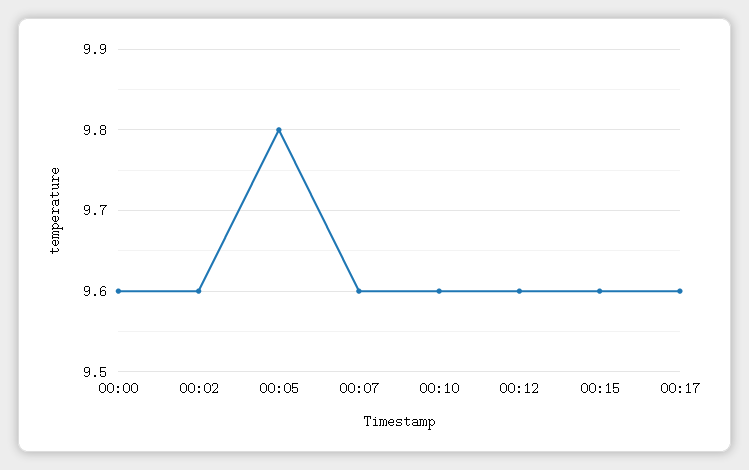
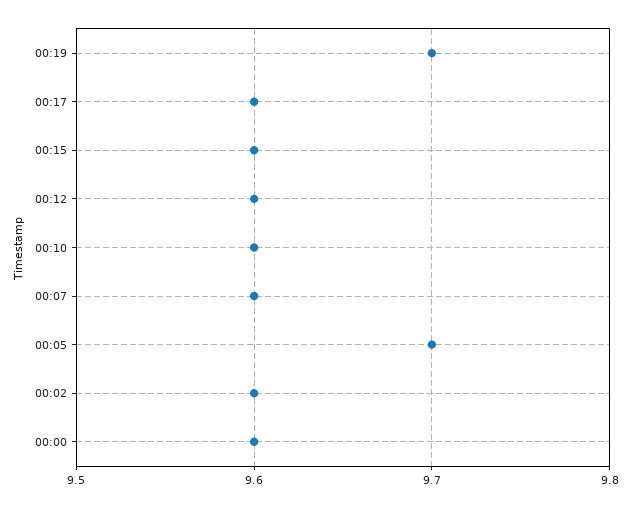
00:05: 9.8 -> 9.7
00:19: none -> 9.7

